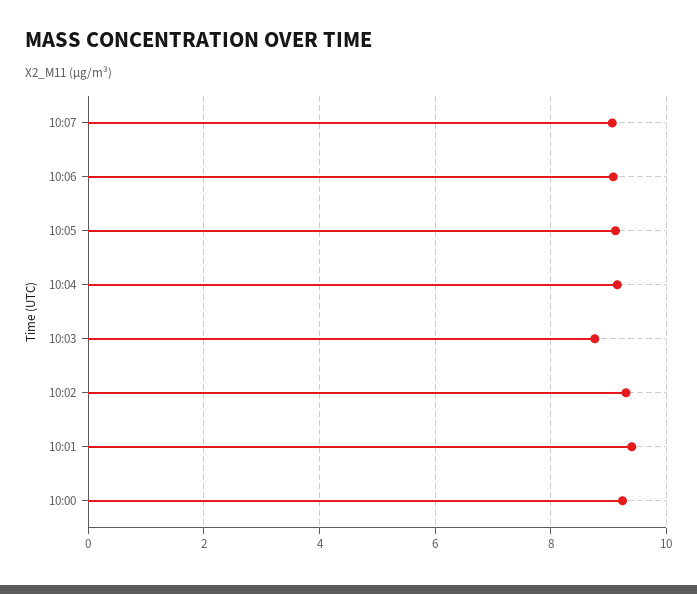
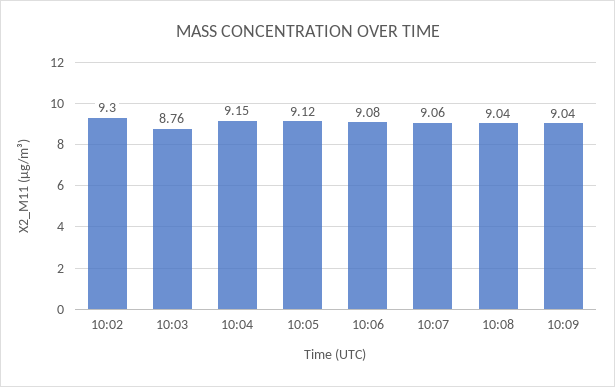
10:01: 9.4 -> none
10:00: 9.2 -> none
10:08: none -> 9.04
10:09: none -> 9.04

